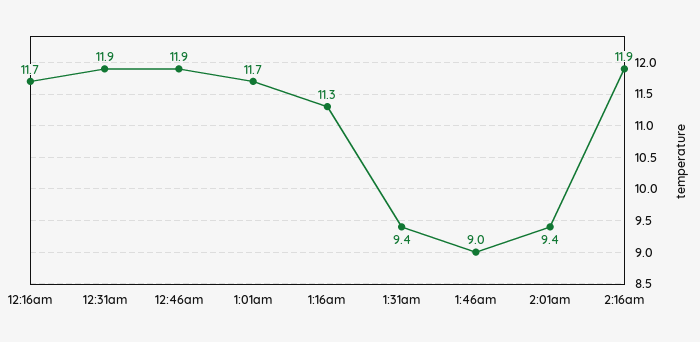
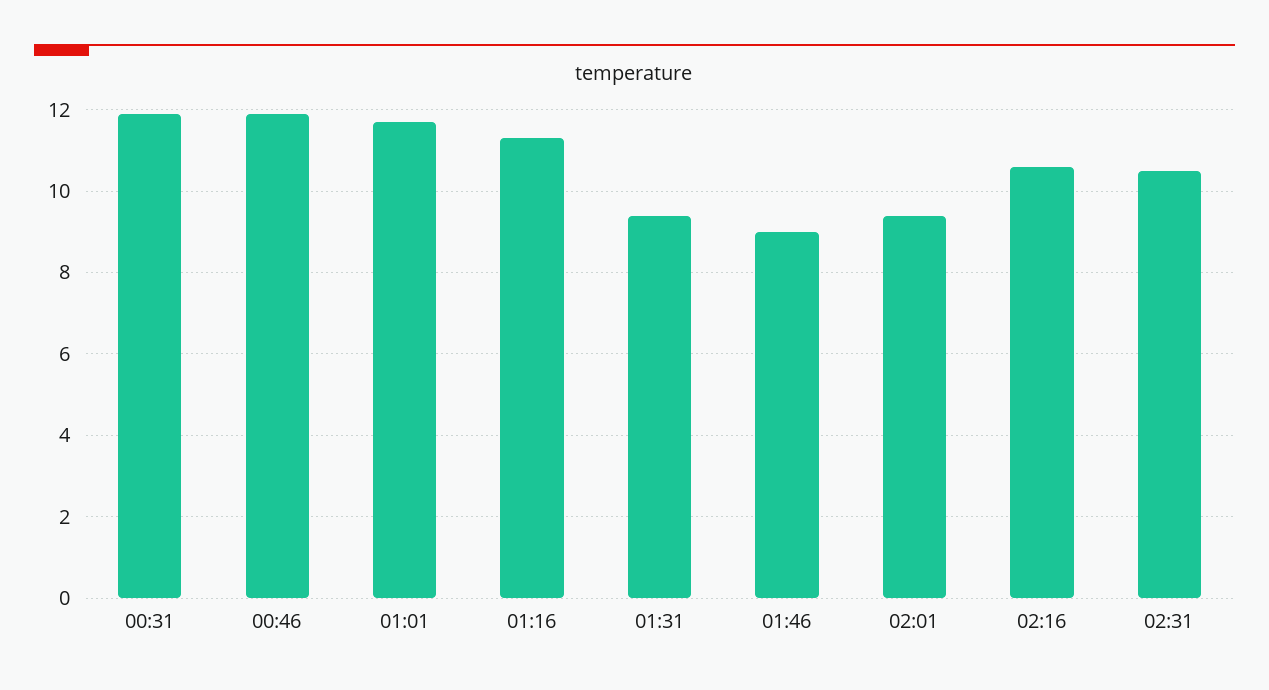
12:16am: 11.7 -> none
2:16am: 11.9 -> 10.5
02:31: none -> 10.5

